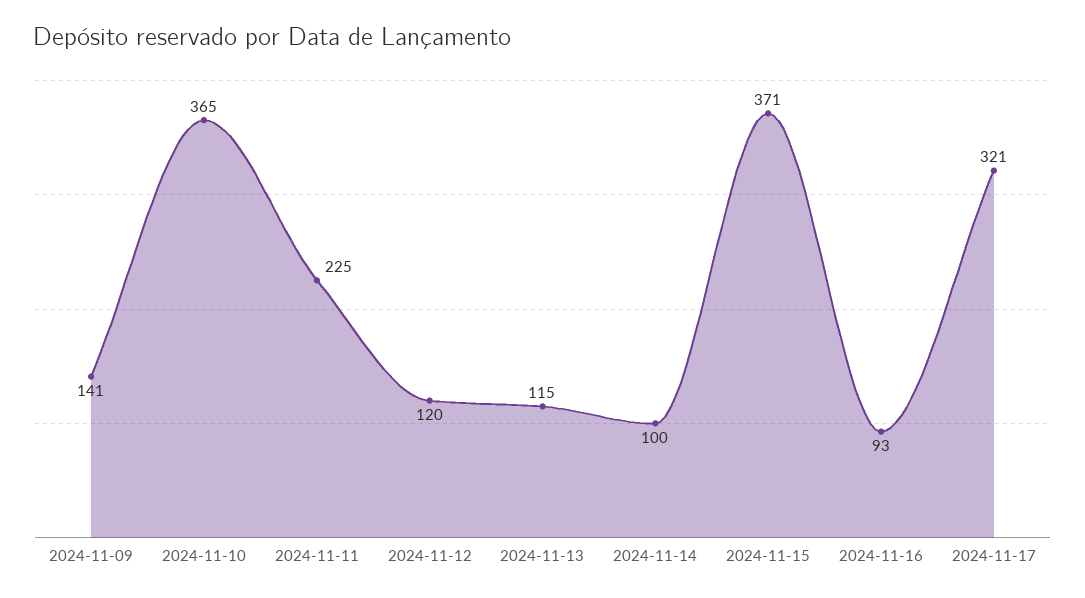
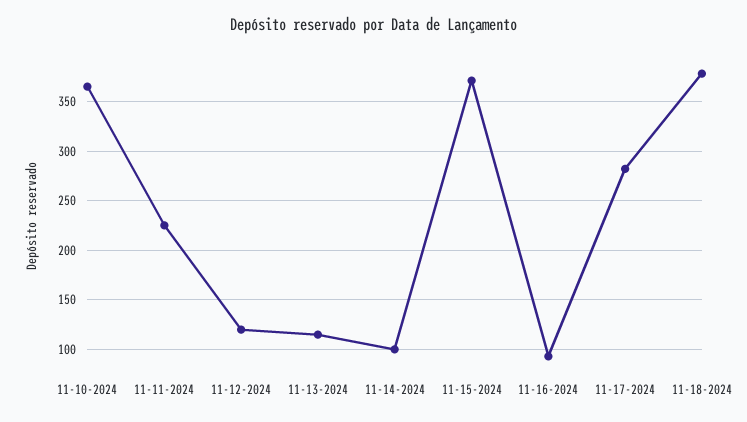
2024-11-09: 141 -> none
2024-11-17: 321 -> 280
11-18-2024: none -> 380

